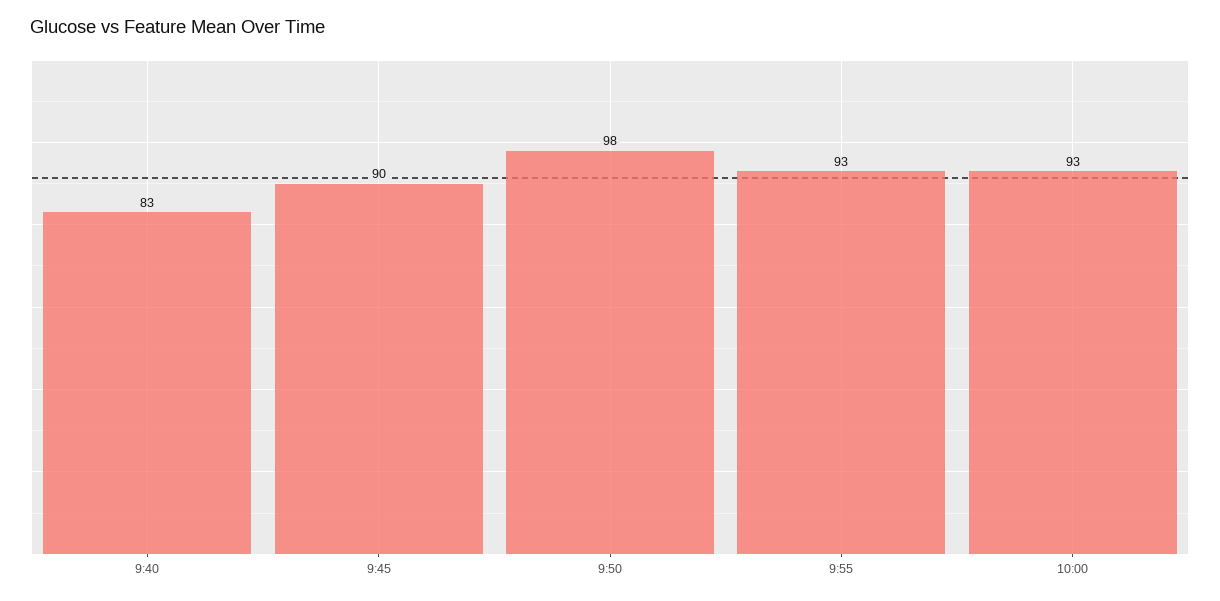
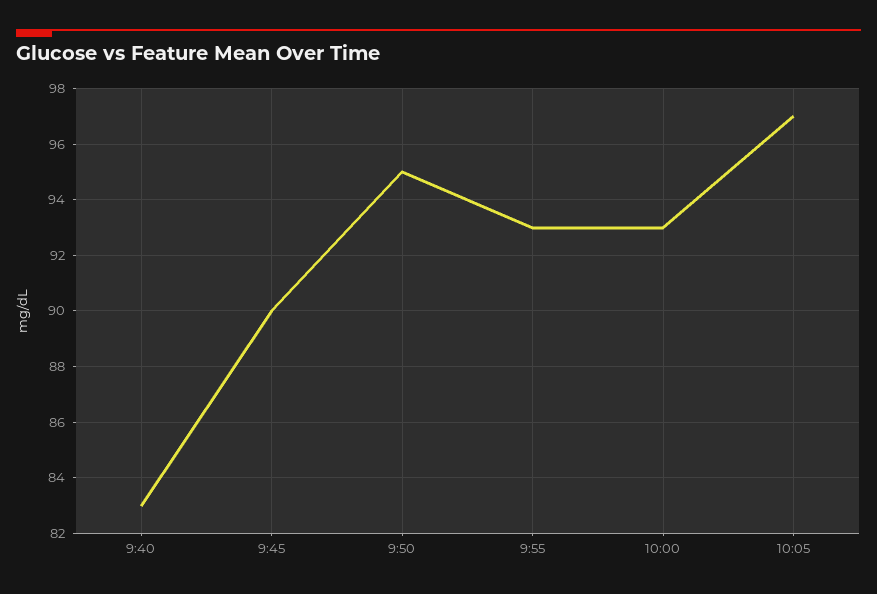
9:50: 98 -> 95
10:05: none -> 97

